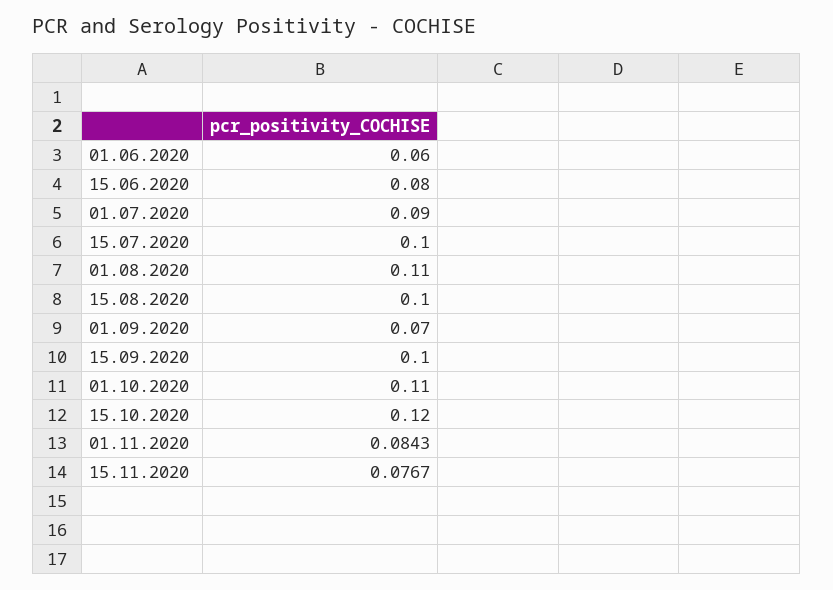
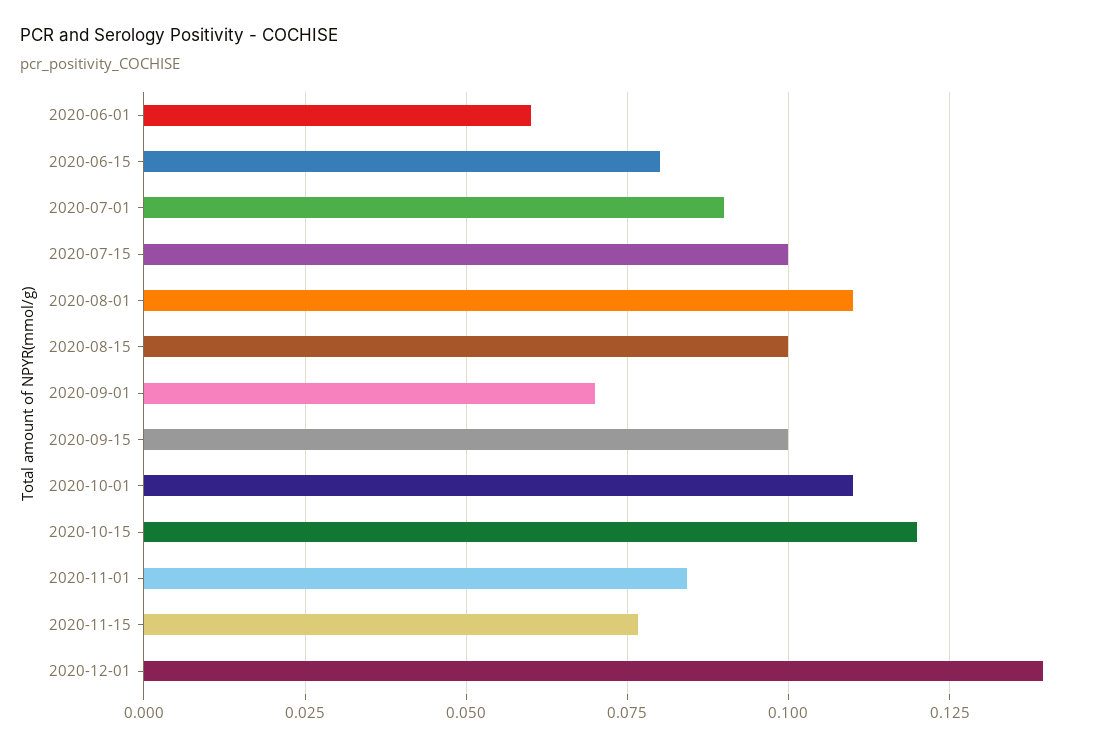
2020-12-01: none -> 0.14

